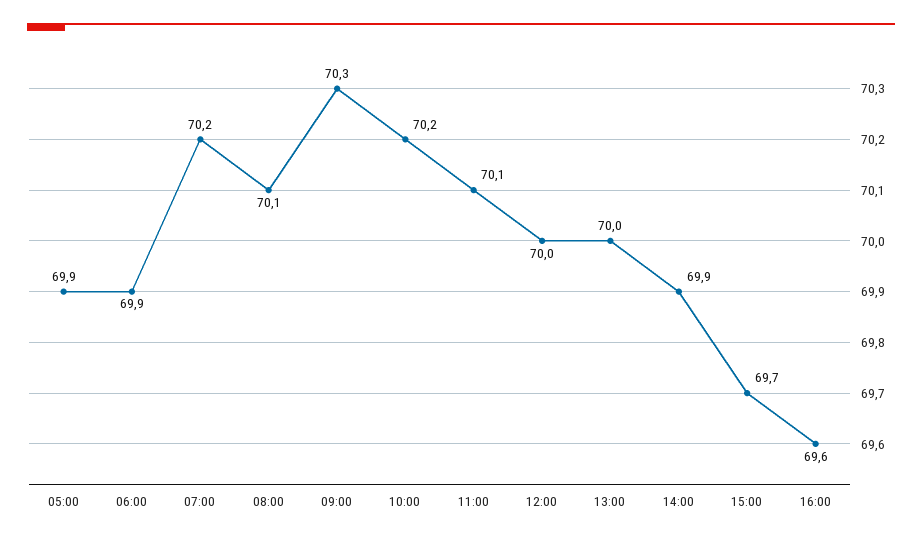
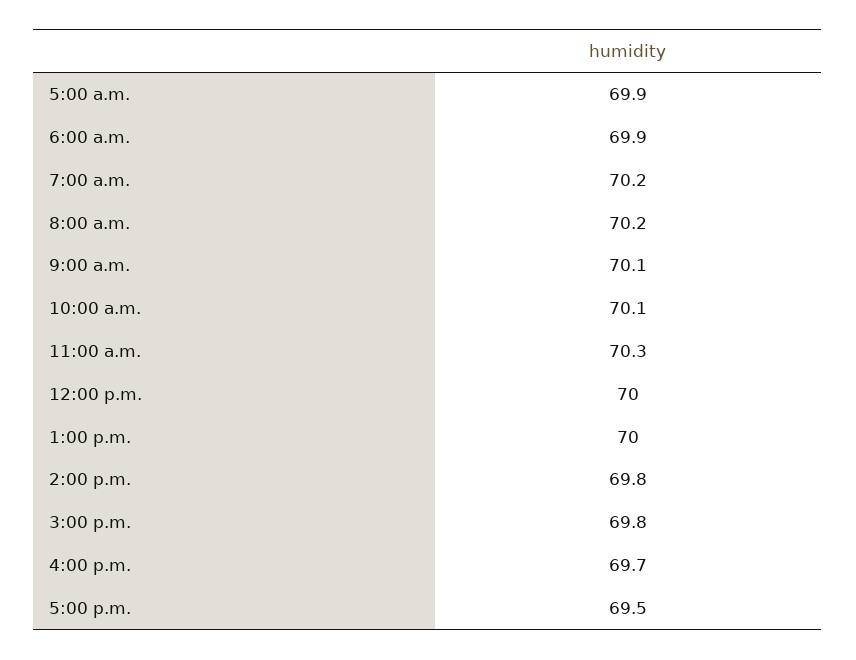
08:00: 70.1 -> 70.2
09:00: 70.3 -> 70.1
10:00: 70.2 -> 70.1
11:00: 70.1 -> 70.3
14:00: 69.9 -> 69.8
15:00: 69.7 -> 69.8
16:00: 69.6 -> 69.7
5:00 p.m.: none -> 69.5

